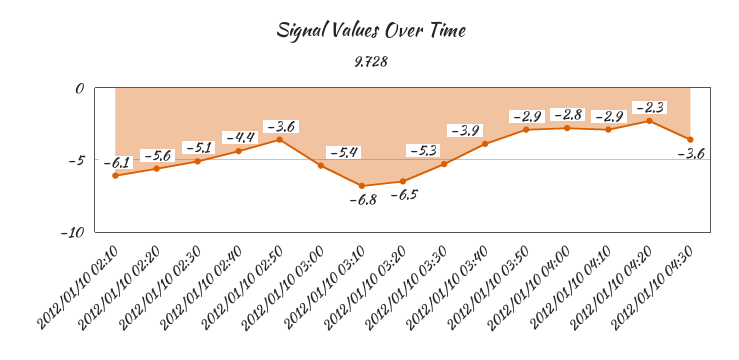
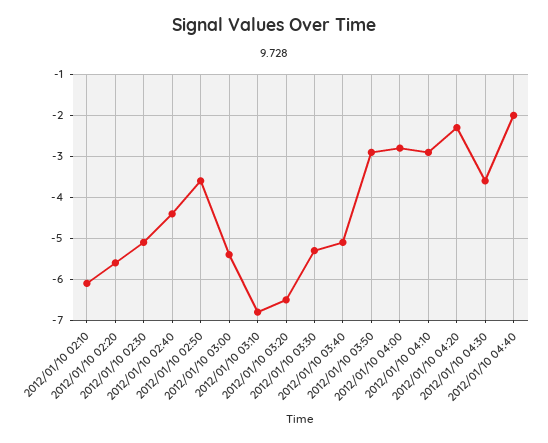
2012/01/10 03:40: -3.9 -> -5
2012/01/10 04:40: none -> -2

